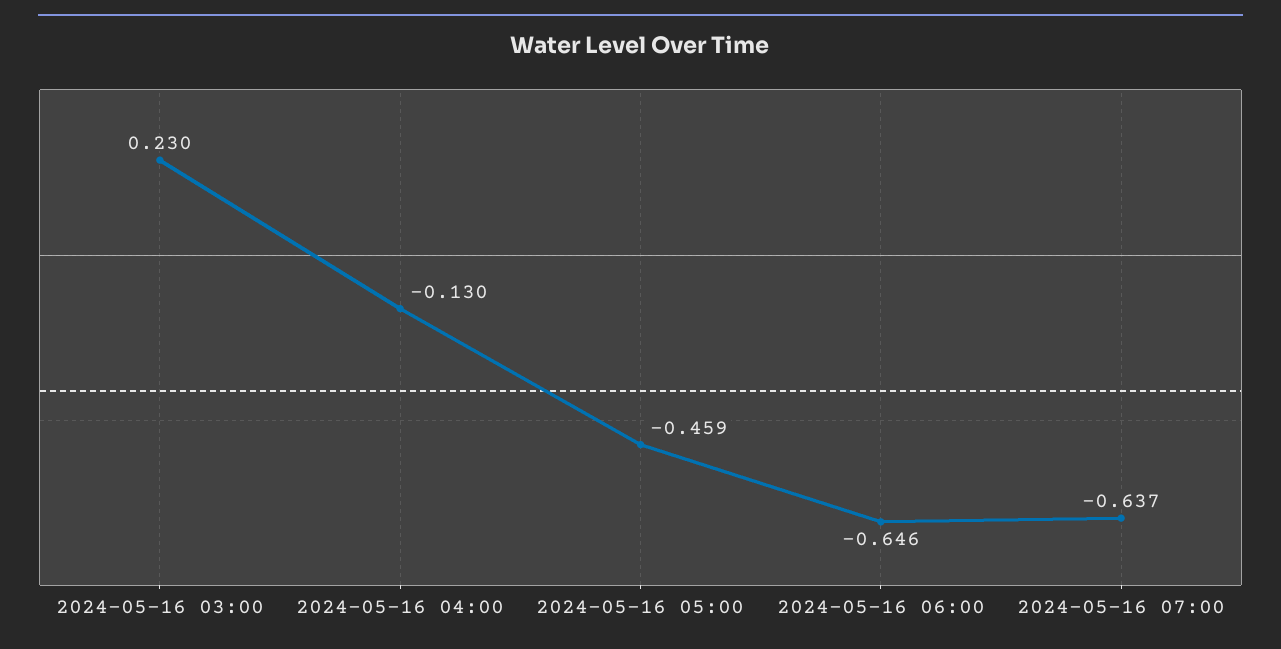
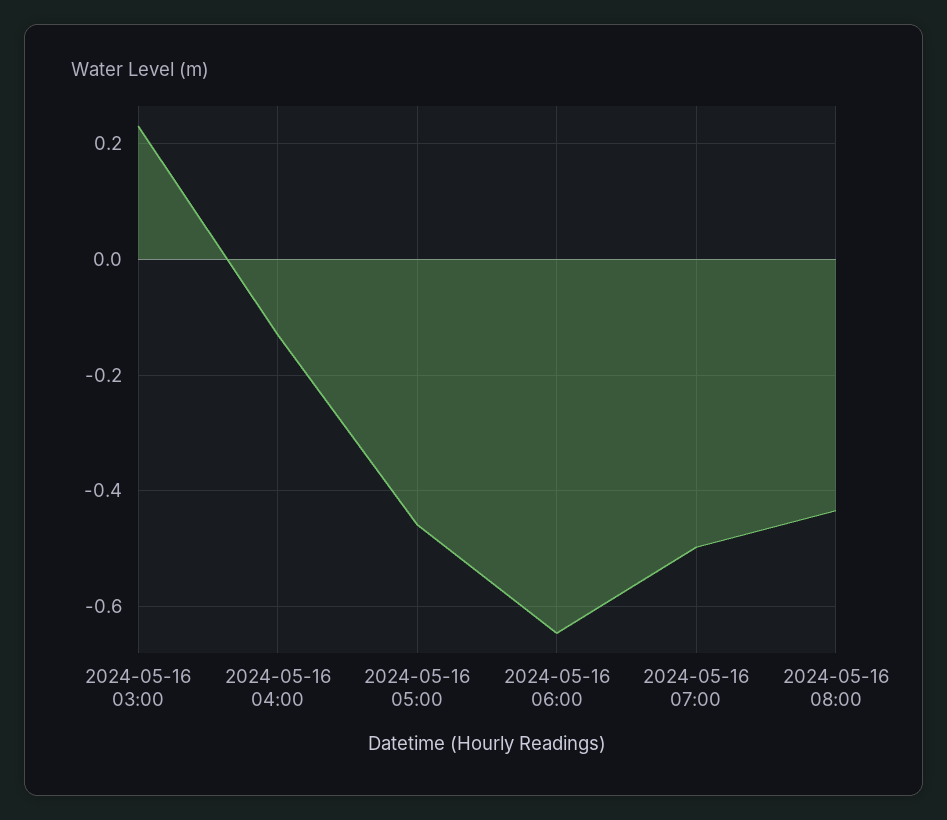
2024-05-16 07:00: -0.637 -> -0.5
2024-05-16 08:00: none -> -0.44

